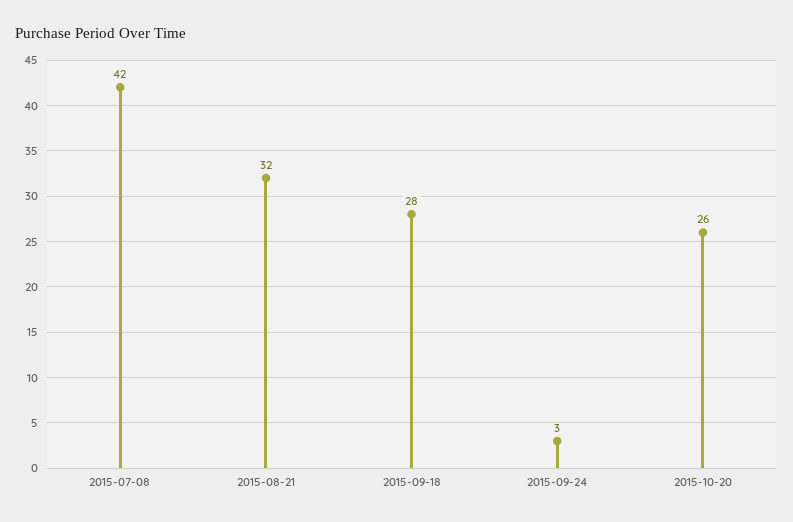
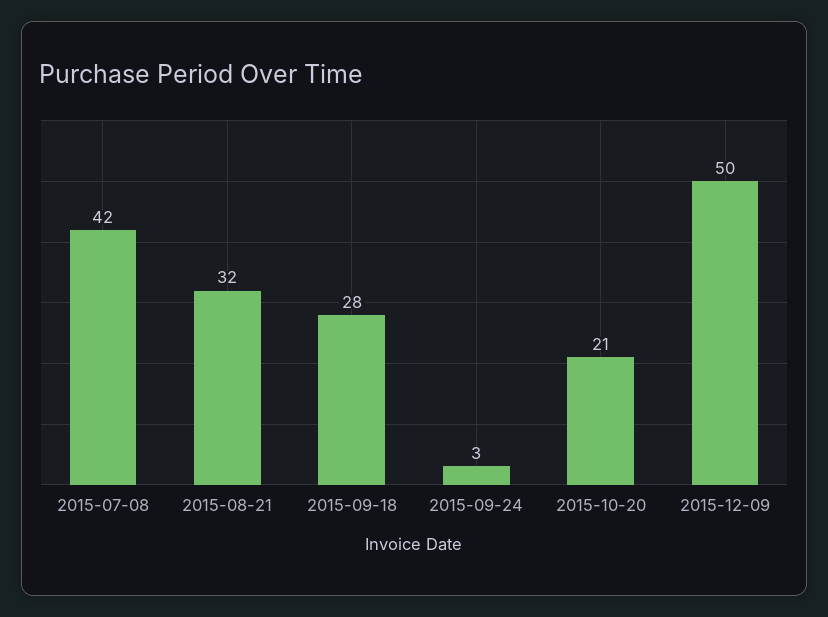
2015-10-20: 26 -> 21
2015-12-09: none -> 50

